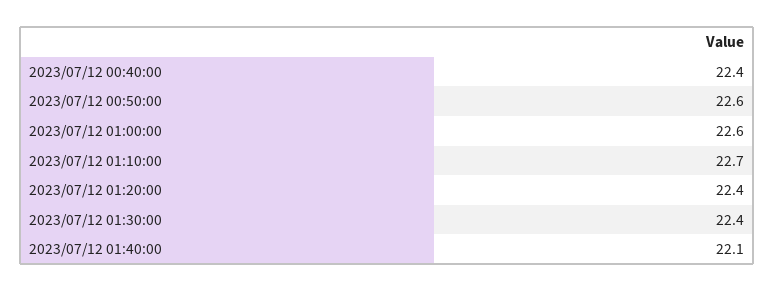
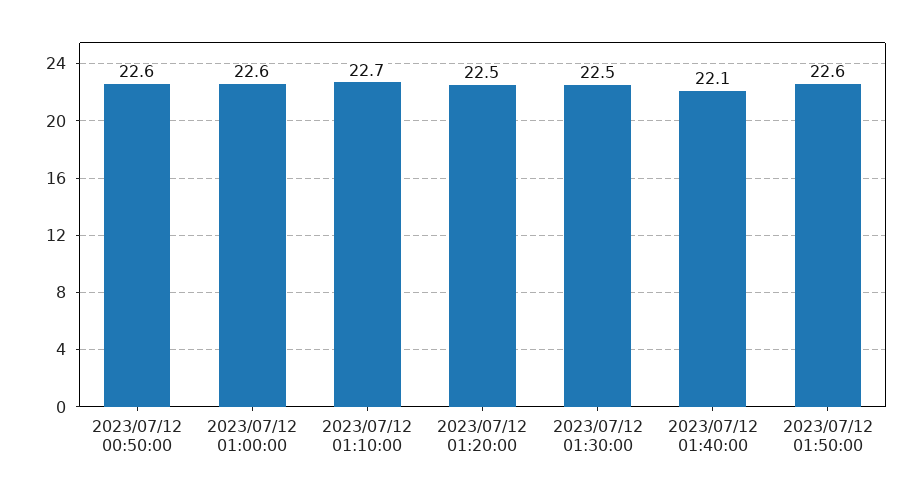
2023/07/12 00:40:00: 22.4 -> none
2023/07/12 01:20:00: 22.4 -> 22.5
2023/07/12 01:30:00: 22.4 -> 22.5
2023/07/12 01:50:00: none -> 22.6

